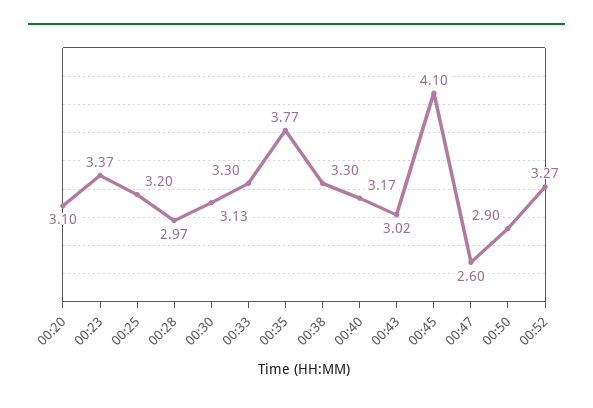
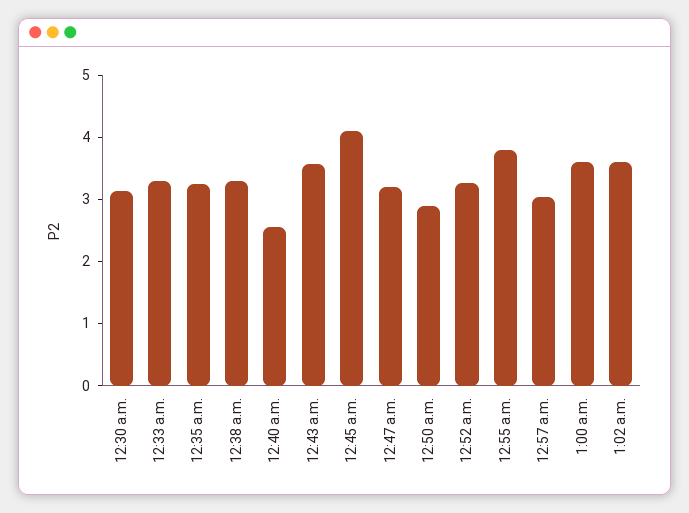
00:20: 3.1 -> none
00:23: 3.37 -> none
00:25: 3.2 -> none
00:28: 2.97 -> none
00:35: 3.77 -> 3.2
00:40: 3.17 -> 2.6
00:43: 3.02 -> 3.6
00:47: 2.6 -> 3.2
12:55 a.m.: none -> 3.8
12:57 a.m.: none -> 3
1:00 a.m.: none -> 3.6
1:02 a.m.: none -> 3.6

